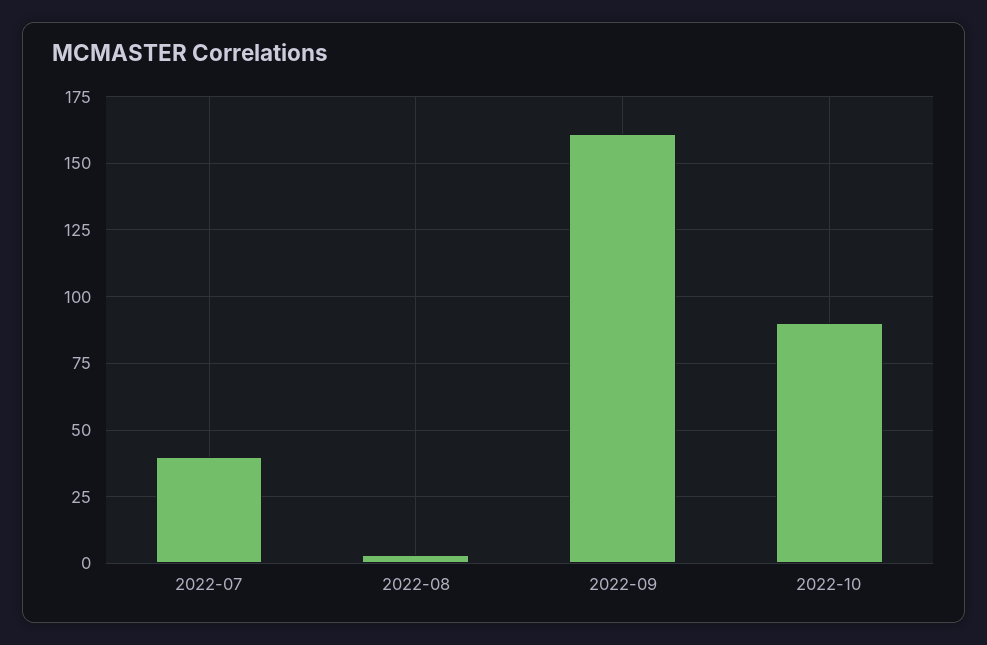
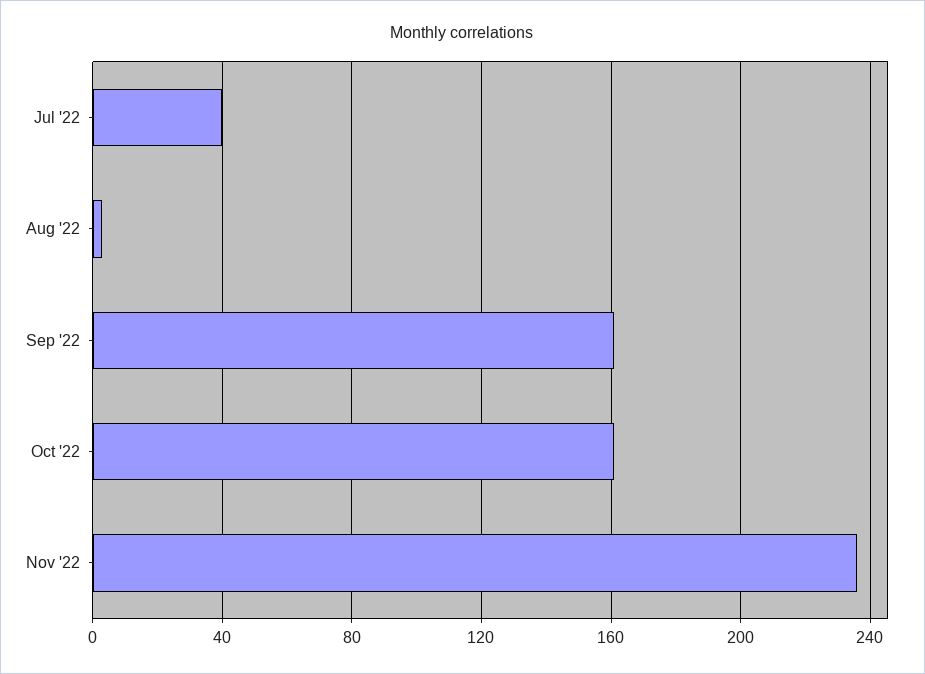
2022-10: 90 -> 160
Nov '22: none -> 235

